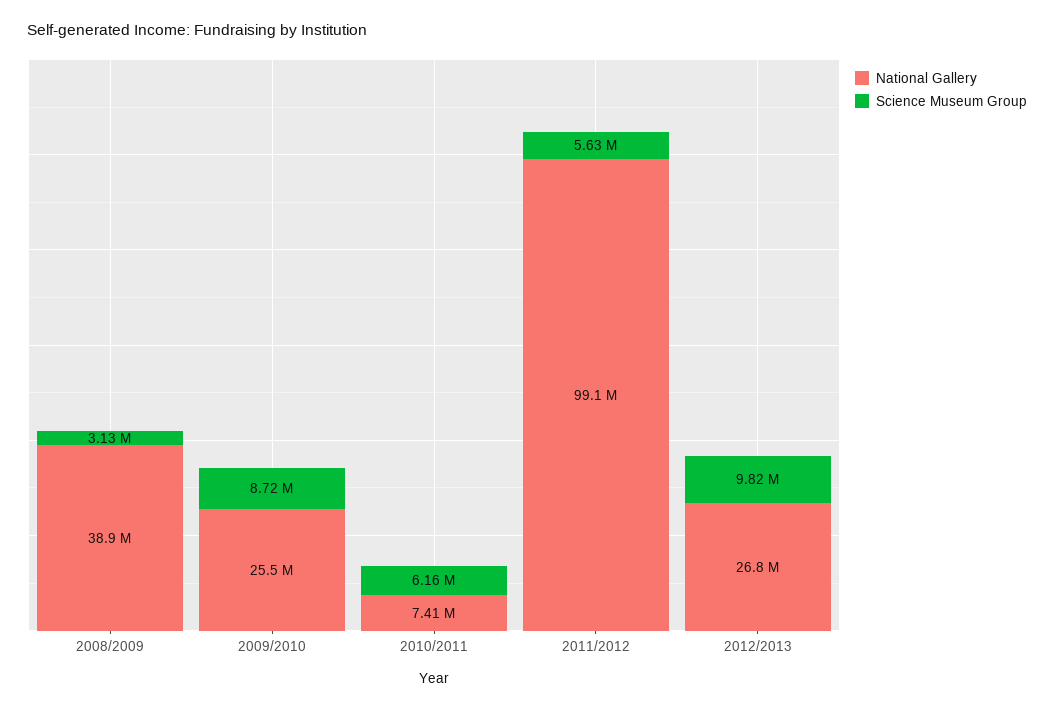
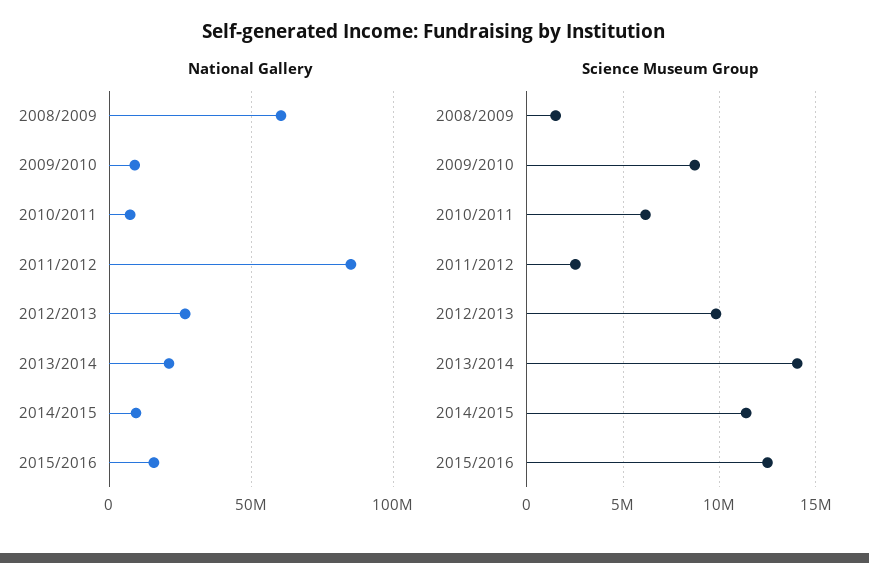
National Gallery, 2008/2009: 38900000 -> 60000000
Science Museum Group, 2008/2009: 3130000 -> 1500000
National Gallery, 2009/2010: 25500000 -> 10000000
National Gallery, 2011/2012: 99100000 -> 85000000
Science Museum Group, 2011/2012: 5630000 -> 2500000
National Gallery, 2013/2014: none -> 20000000
National Gallery, 2014/2015: none -> 10000000
National Gallery, 2015/2016: none -> 15000000
Science Museum Group, 2013/2014: none -> 14000000
Science Museum Group, 2014/2015: none -> 11500000
Science Museum Group, 2015/2016: none -> 12500000

